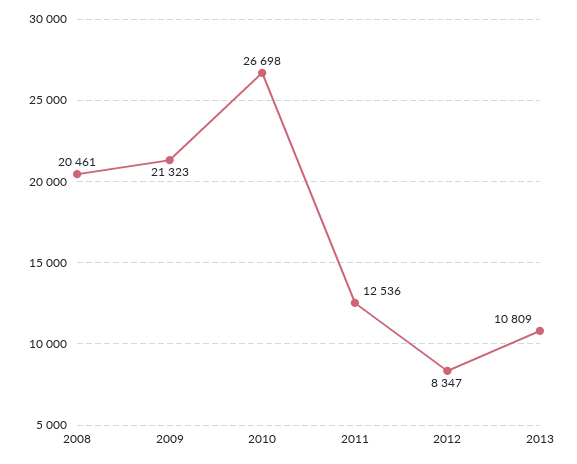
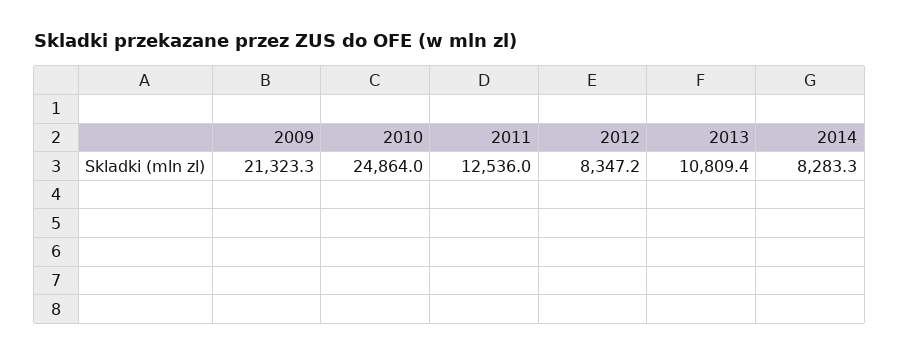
2008: 20461 -> none
2010: 26698 -> 24864
2014: none -> 8283.3

